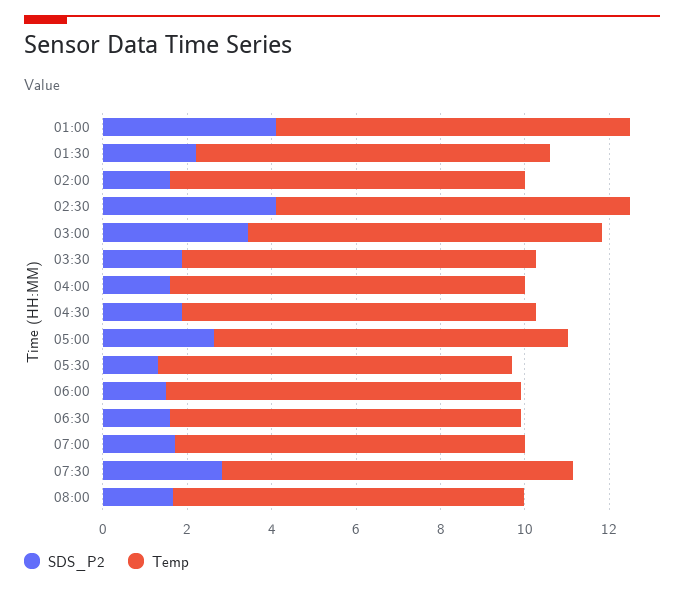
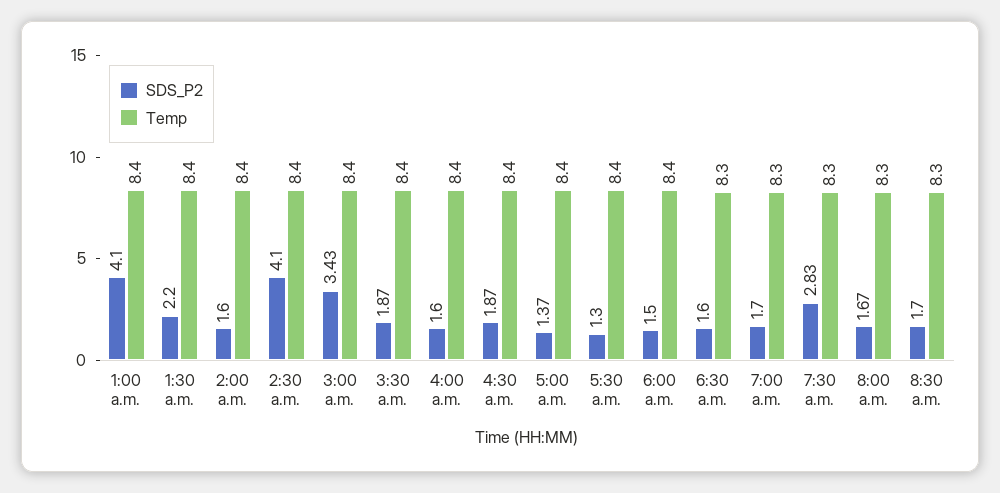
SDS_P2, 05:00: 2.5 -> 1.37
SDS_P2, 8:30 a.m.: none -> 1.7
Temp, 8:30 a.m.: none -> 8.3

